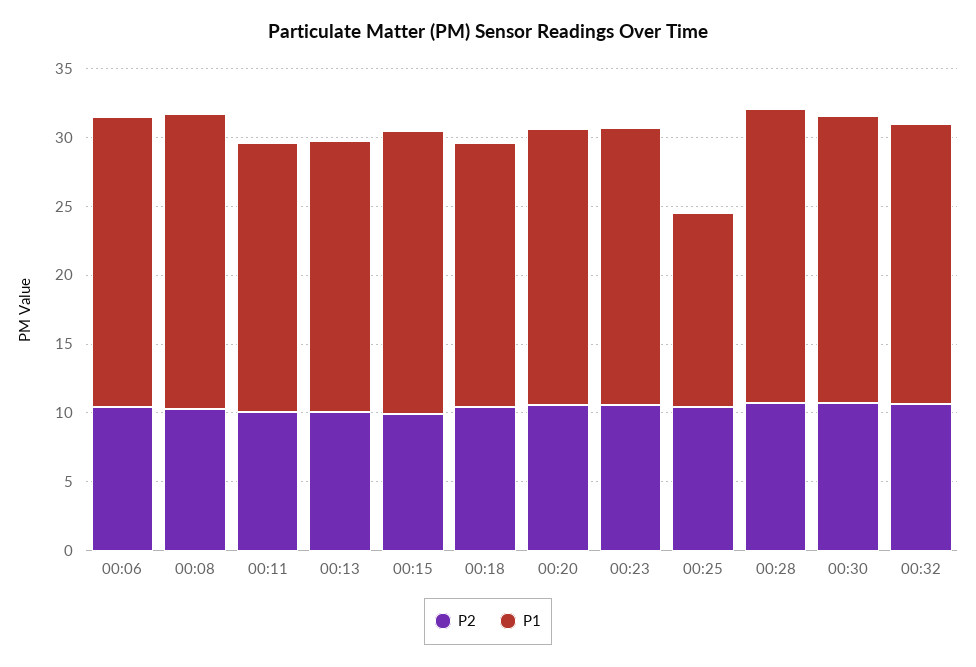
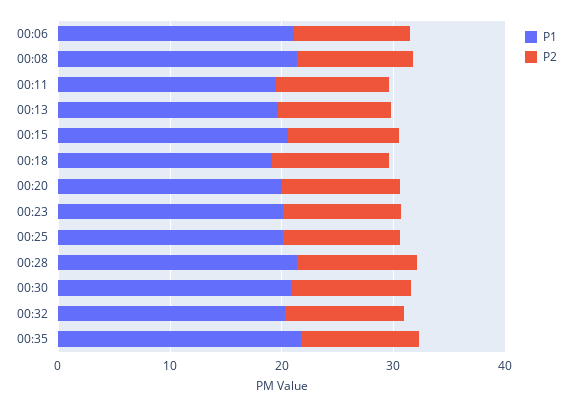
P1, 00:25: 14 -> 20
P1, 00:35: none -> 22
P2, 00:35: none -> 10

